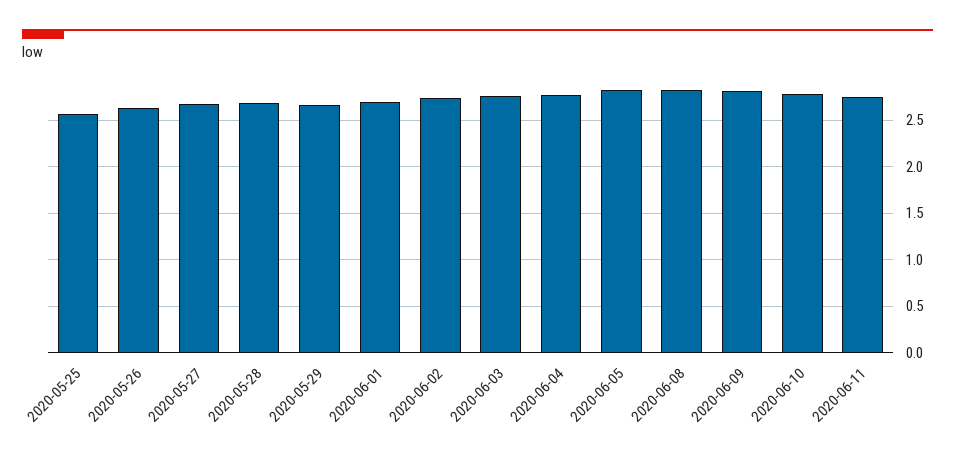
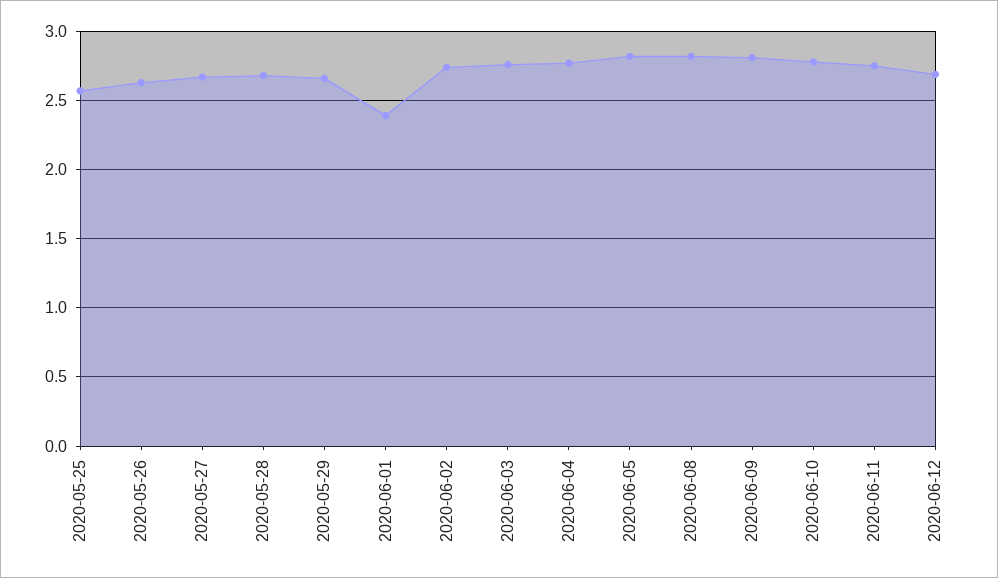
2020-06-01: 2.7 -> 2.4
2020-06-12: none -> 2.7

